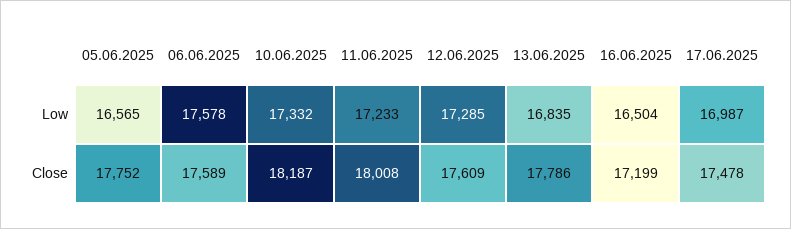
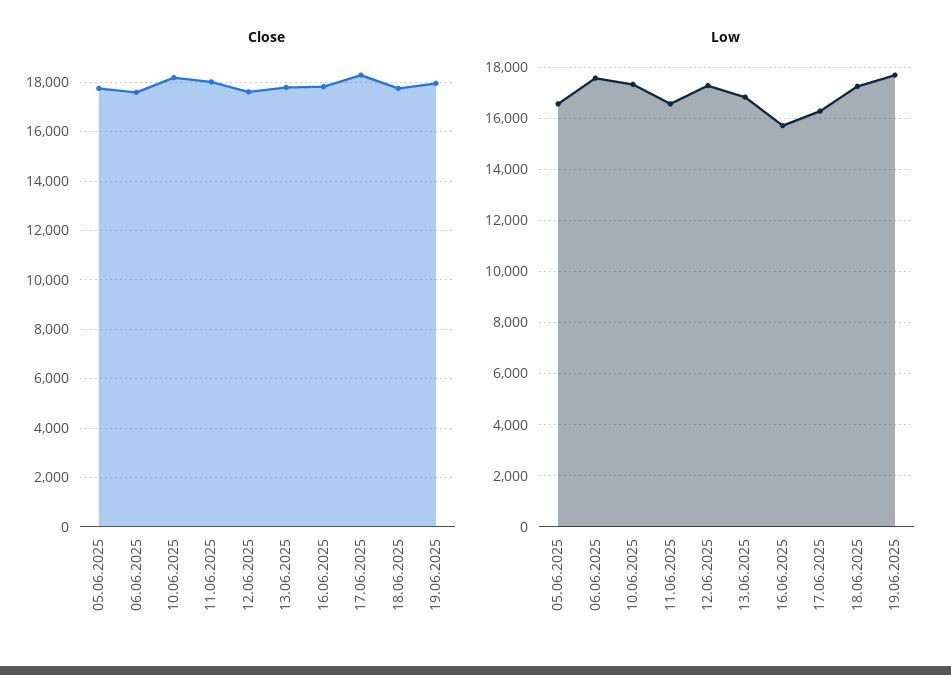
Low, 11.06.2025: 17233 -> 16500
Low, 16.06.2025: 16504 -> 15750
Low, 17.06.2025: 16987 -> 16250
Close, 16.06.2025: 17199 -> 17750
Close, 17.06.2025: 17478 -> 18250
Close, 18.06.2025: none -> 17750
Close, 19.06.2025: none -> 18000
Low, 18.06.2025: none -> 17250
Low, 19.06.2025: none -> 17750

